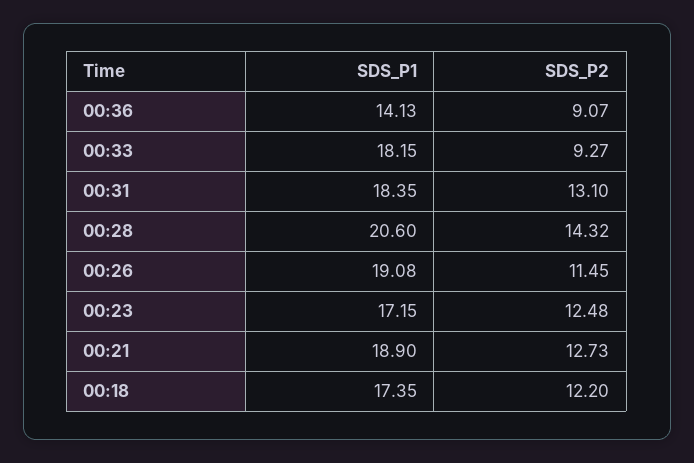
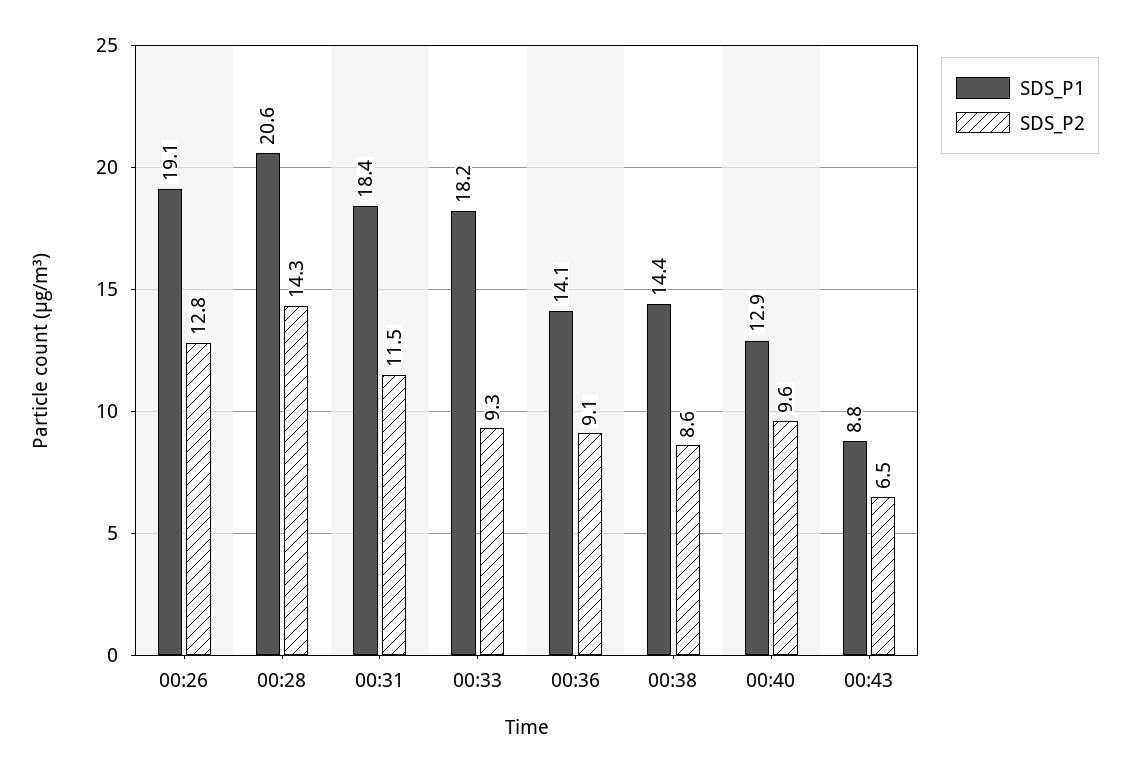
SDS_P2, 00:31: 13.1 -> 11.5
SDS_P2, 00:26: 11.45 -> 12.8
SDS_P1, 00:23: 17.15 -> none
SDS_P2, 00:23: 12.48 -> none
SDS_P1, 00:21: 18.9 -> none
SDS_P2, 00:21: 12.73 -> none
SDS_P1, 00:18: 17.35 -> none
SDS_P2, 00:18: 12.2 -> none
SDS_P1, 00:38: none -> 14.4
SDS_P2, 00:38: none -> 8.6
SDS_P1, 00:40: none -> 12.9
SDS_P2, 00:40: none -> 9.6
SDS_P1, 00:43: none -> 8.8
SDS_P2, 00:43: none -> 6.5

